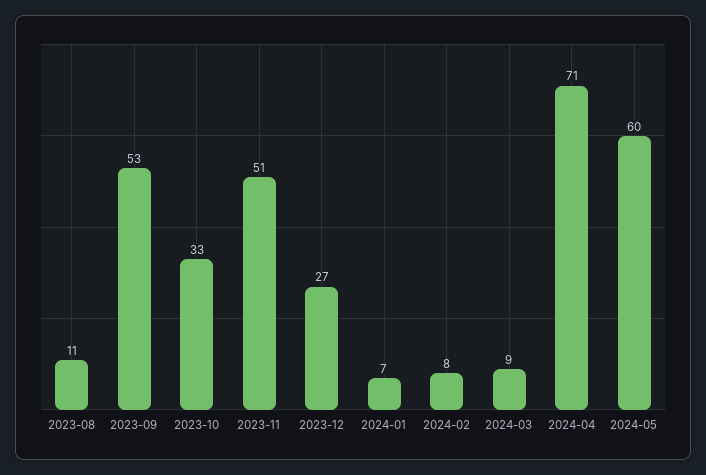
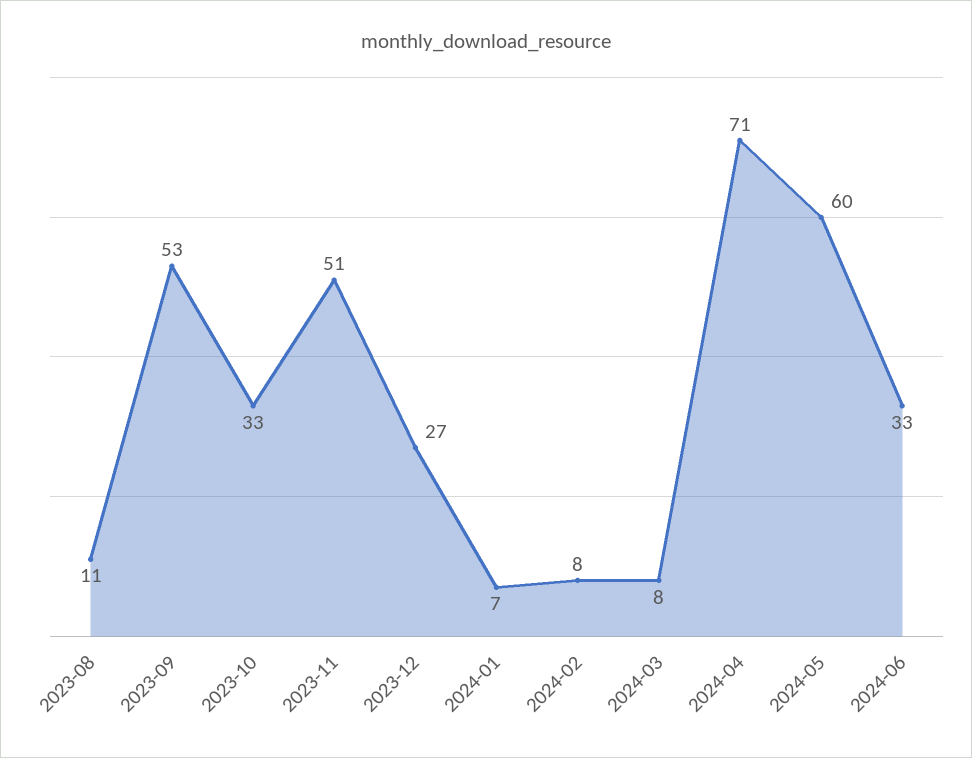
2024-03: 9 -> 8
2024-06: none -> 33

